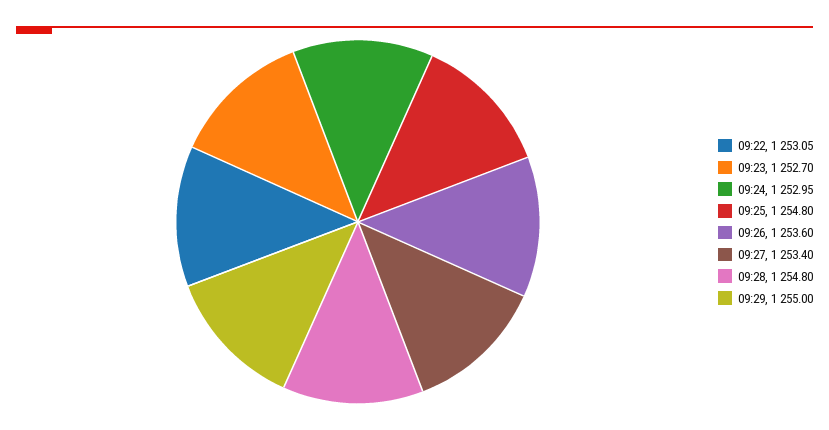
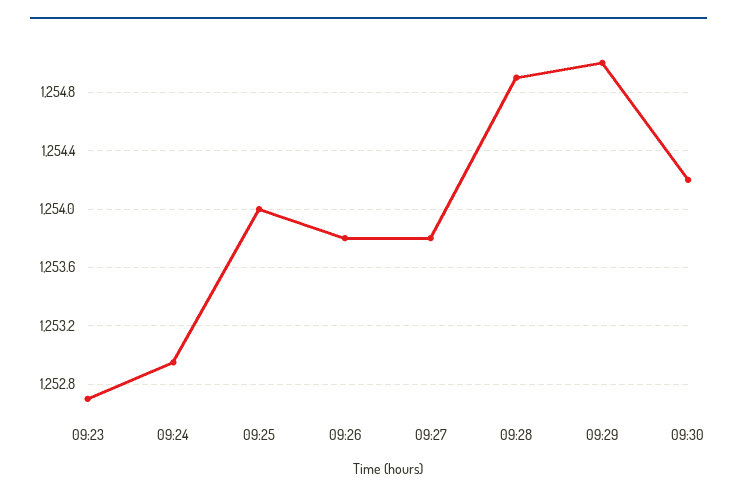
09:22: 1253.05 -> none
09:25: 1254.8 -> 1254
09:26: 1253.6 -> 1253.8
09:27: 1253.4 -> 1253.8
09:28: 1254.8 -> 1254.9
09:30: none -> 1254.2

